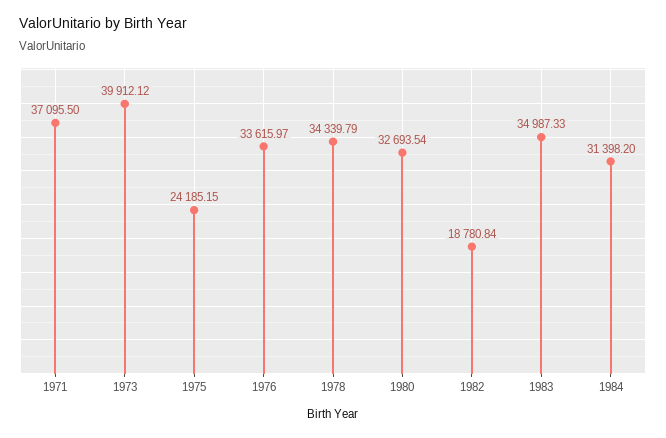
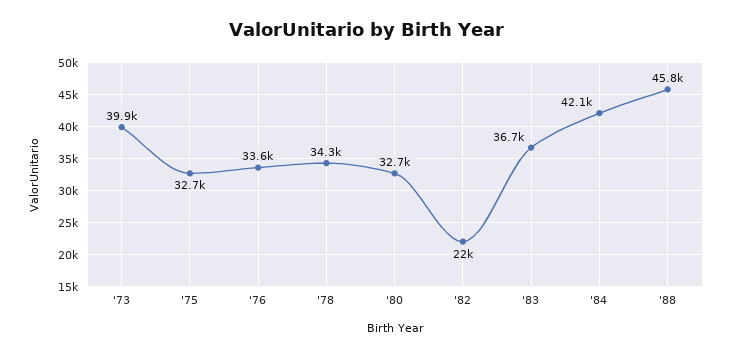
1971: 37095.5 -> none
1975: 24185.15 -> 32700
1982: 18780.84 -> 22000
1983: 34987.33 -> 36700
1984: 31398.2 -> 42100
'88: none -> 45800

